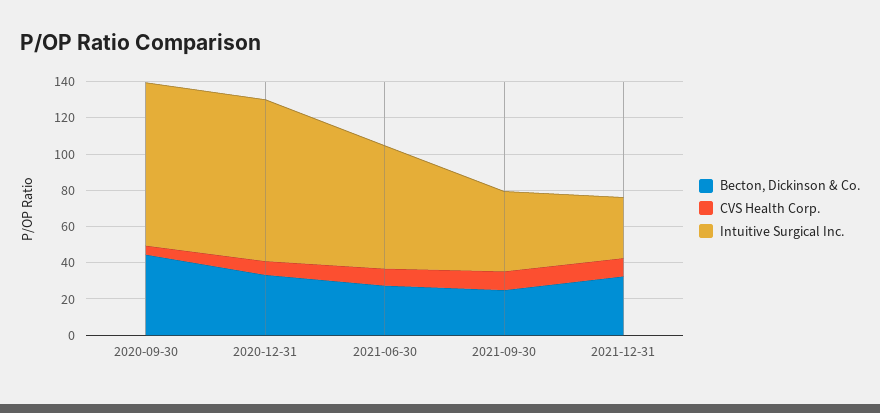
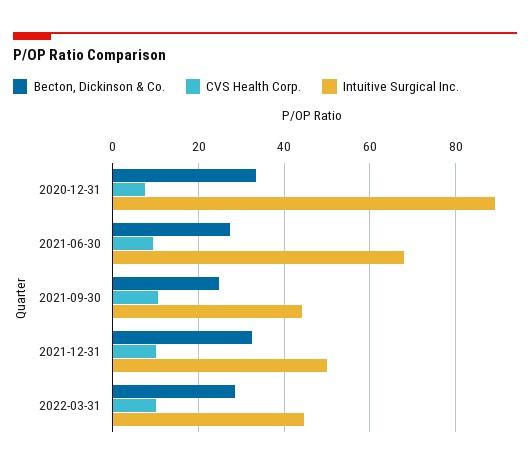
Becton, Dickinson & Co., 2020-09-30: 45 -> none
CVS Health Corp., 2020-09-30: 5 -> none
Intuitive Surgical Inc., 2020-09-30: 90 -> none
Intuitive Surgical Inc., 2021-12-31: 35 -> 50
Becton, Dickinson & Co., 2022-03-31: none -> 28
CVS Health Corp., 2022-03-31: none -> 10
Intuitive Surgical Inc., 2022-03-31: none -> 44

